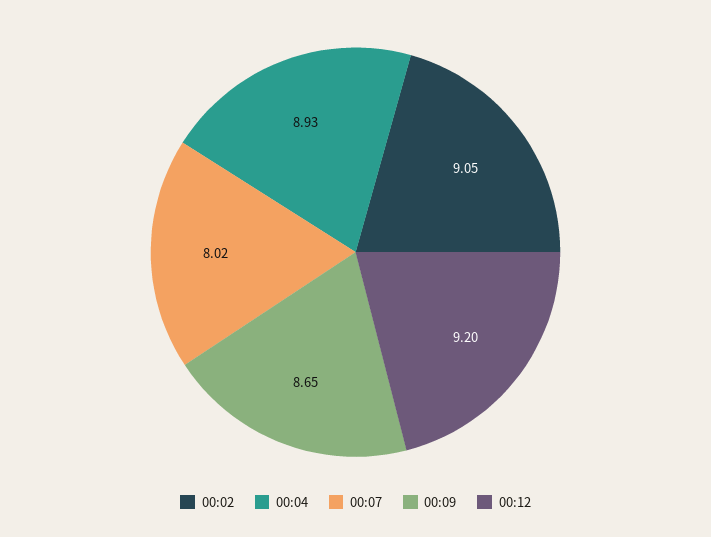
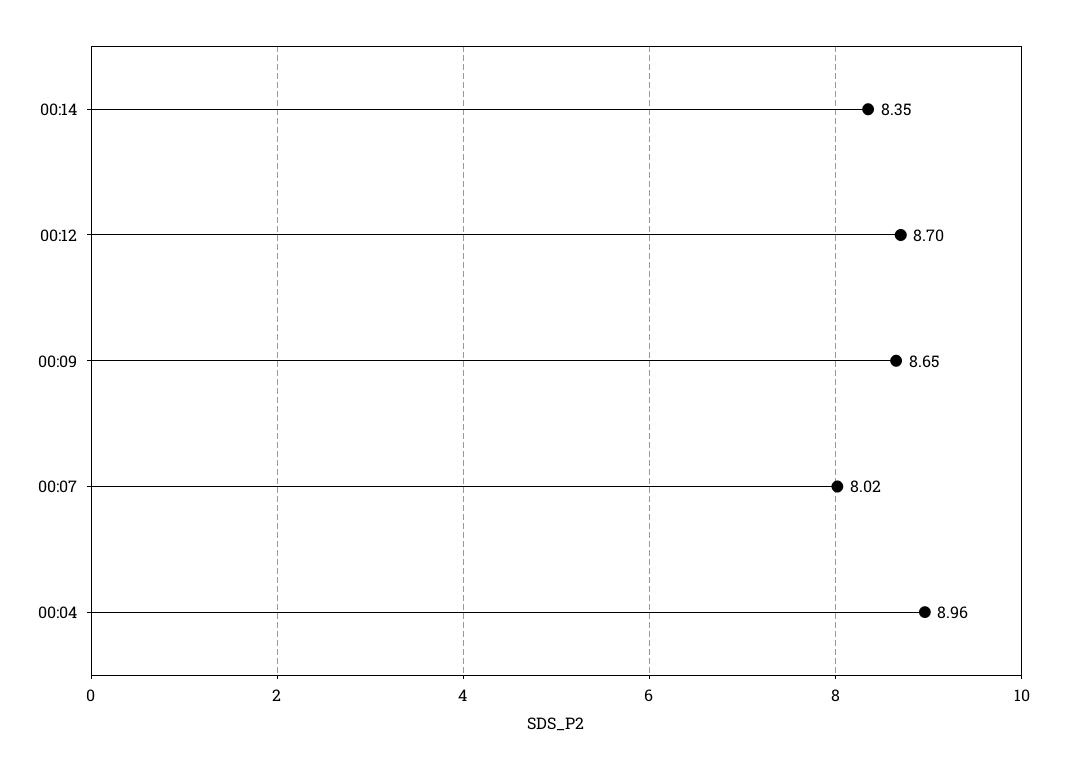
00:02: 9.05 -> none
00:04: 8.93 -> 8.96
00:12: 9.2 -> 8.7
00:14: none -> 8.35

